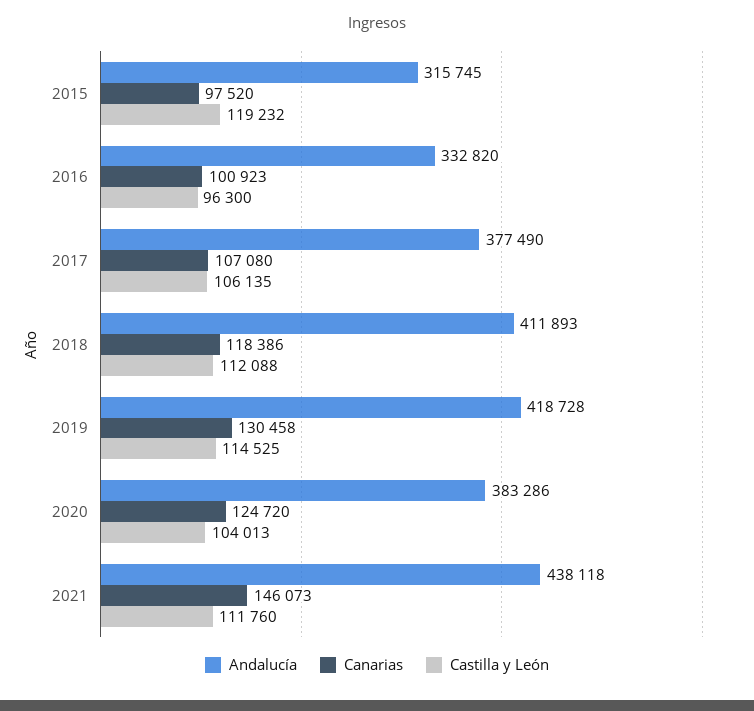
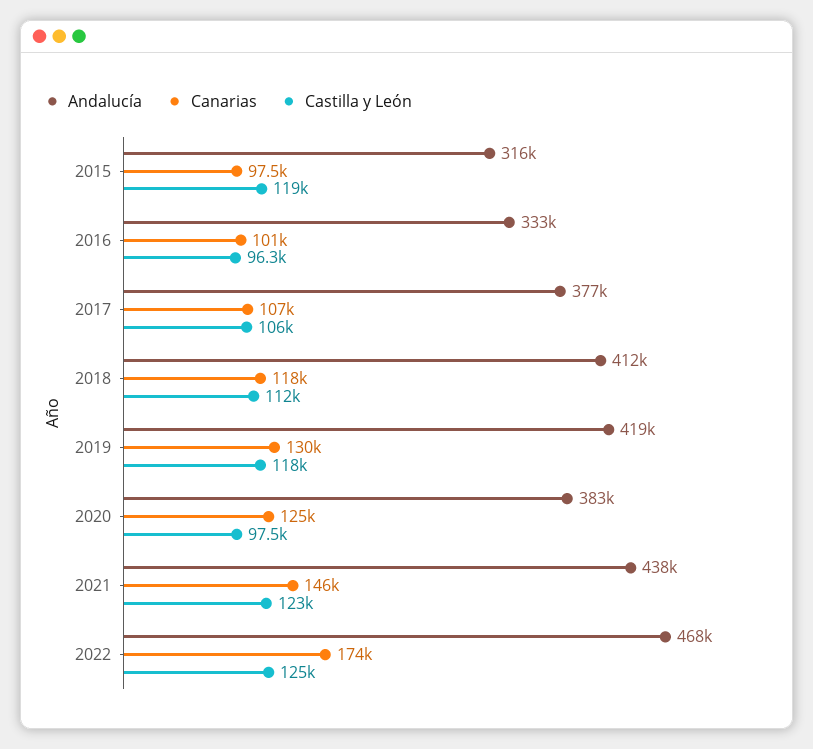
Castilla y León, 2019: 114525 -> 118000
Castilla y León, 2020: 104013 -> 97500
Castilla y León, 2021: 111760 -> 123000
Andalucía, 2022: none -> 468000
Canarias, 2022: none -> 174000
Castilla y León, 2022: none -> 125000

